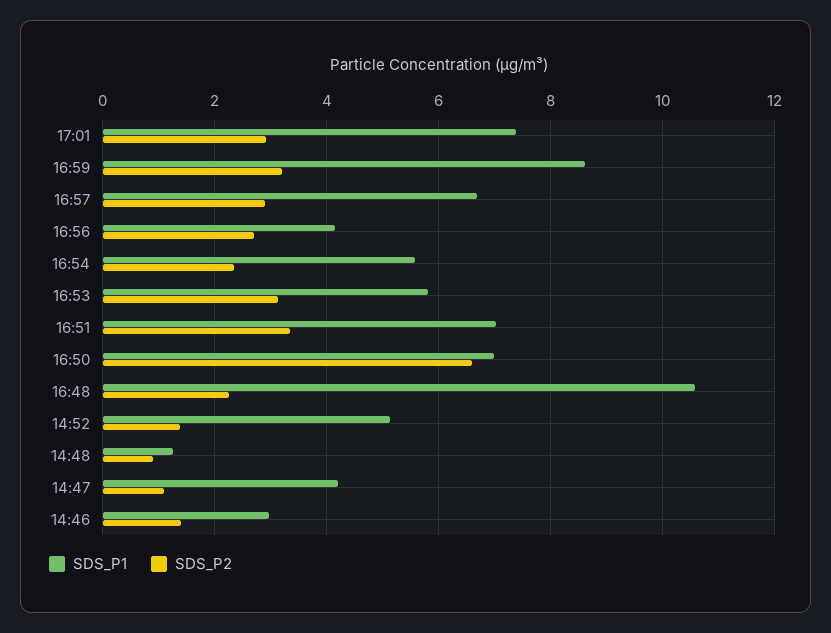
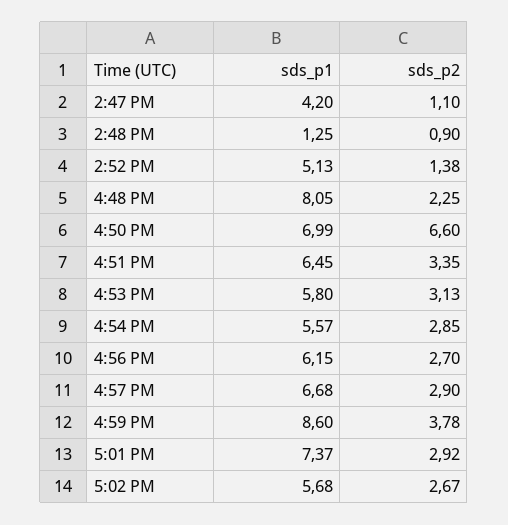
SDS_P2, 16:59: 3.2 -> 3.78
SDS_P1, 16:56: 4.2 -> 6.15
SDS_P2, 16:54: 2.4 -> 2.85
SDS_P1, 16:51: 7 -> 6.45
SDS_P1, 16:48: 10.6 -> 8.05
SDS_P1, 14:46: 3 -> none
SDS_P2, 14:46: 1.4 -> none
SDS_P1, 5:02 PM: none -> 5.68
SDS_P2, 5:02 PM: none -> 2.67

